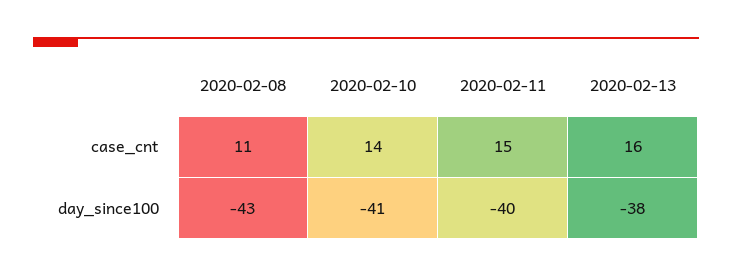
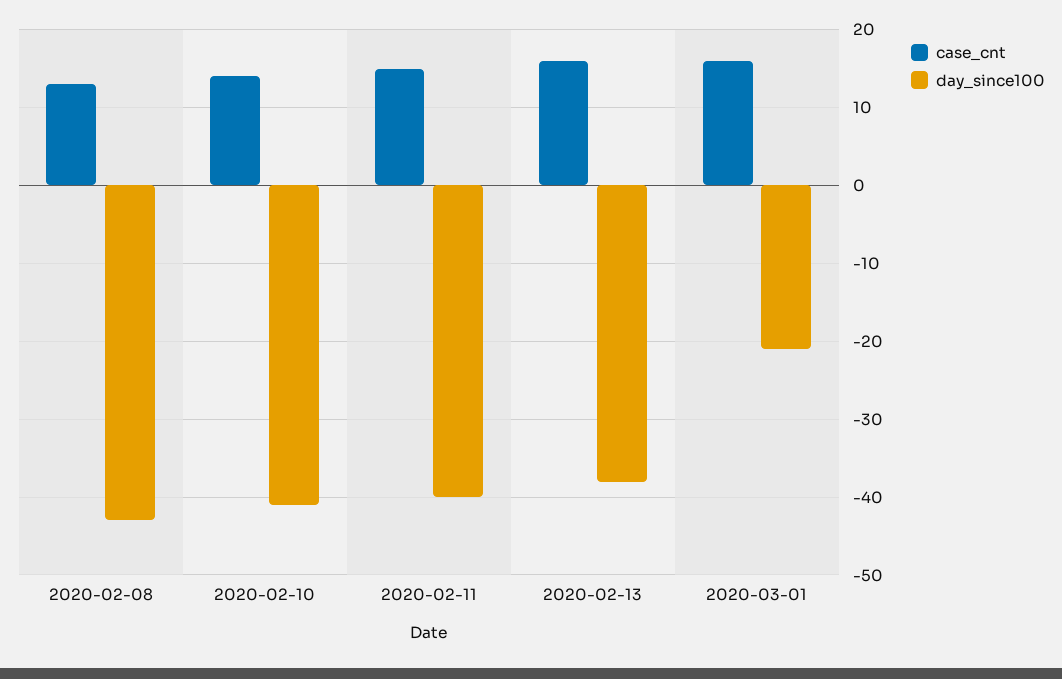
case_cnt, 2020-02-08: 11 -> 13
case_cnt, 2020-03-01: none -> 16
day_since100, 2020-03-01: none -> -21

